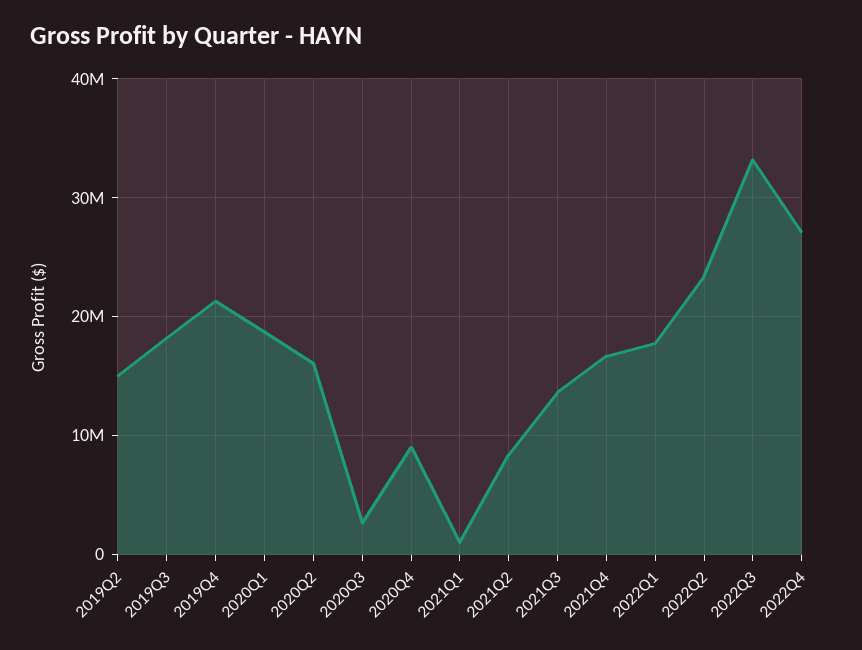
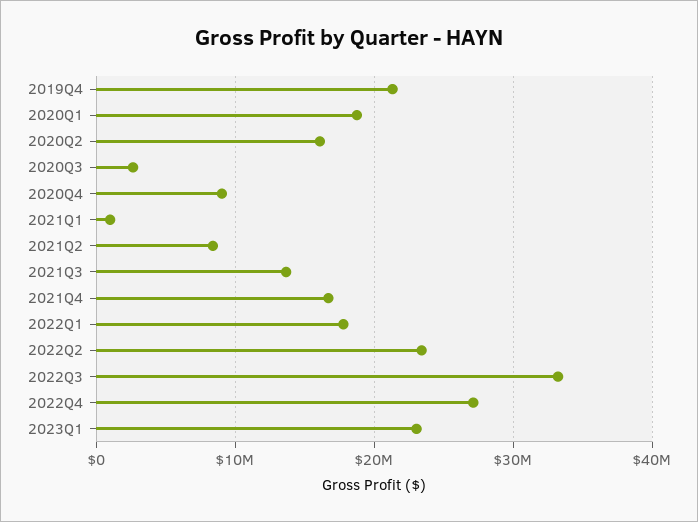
2019Q2: 15000000 -> none
2019Q3: 18000000 -> none
2023Q1: none -> 23000000

